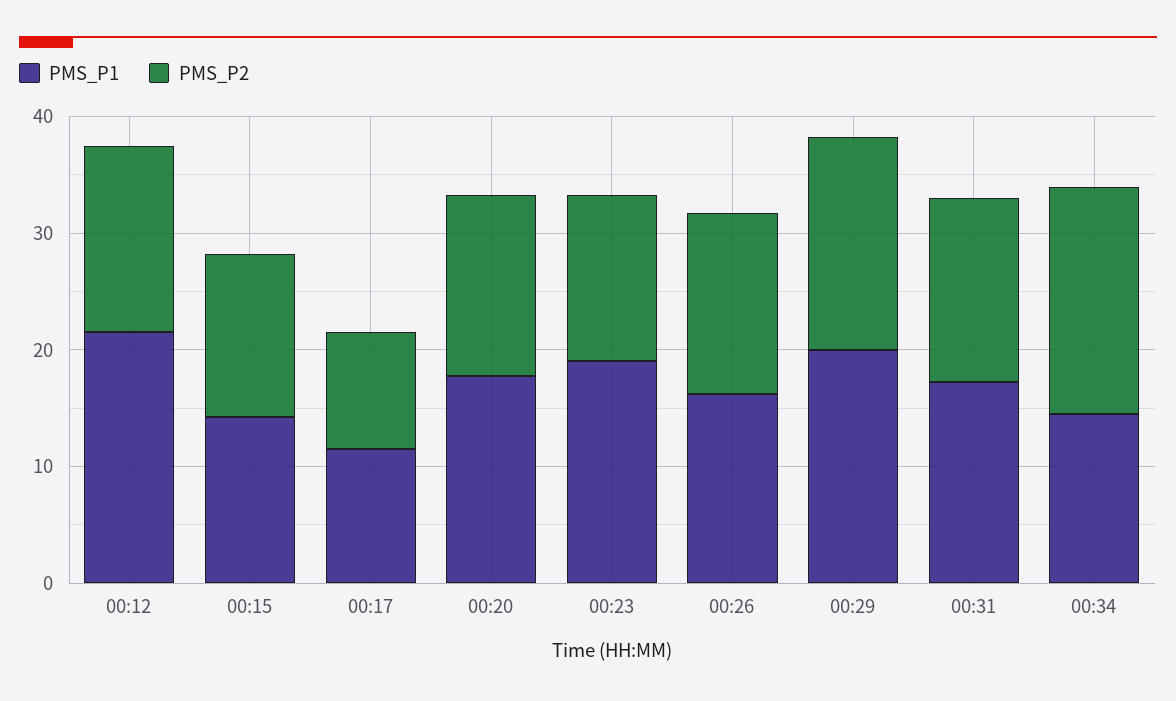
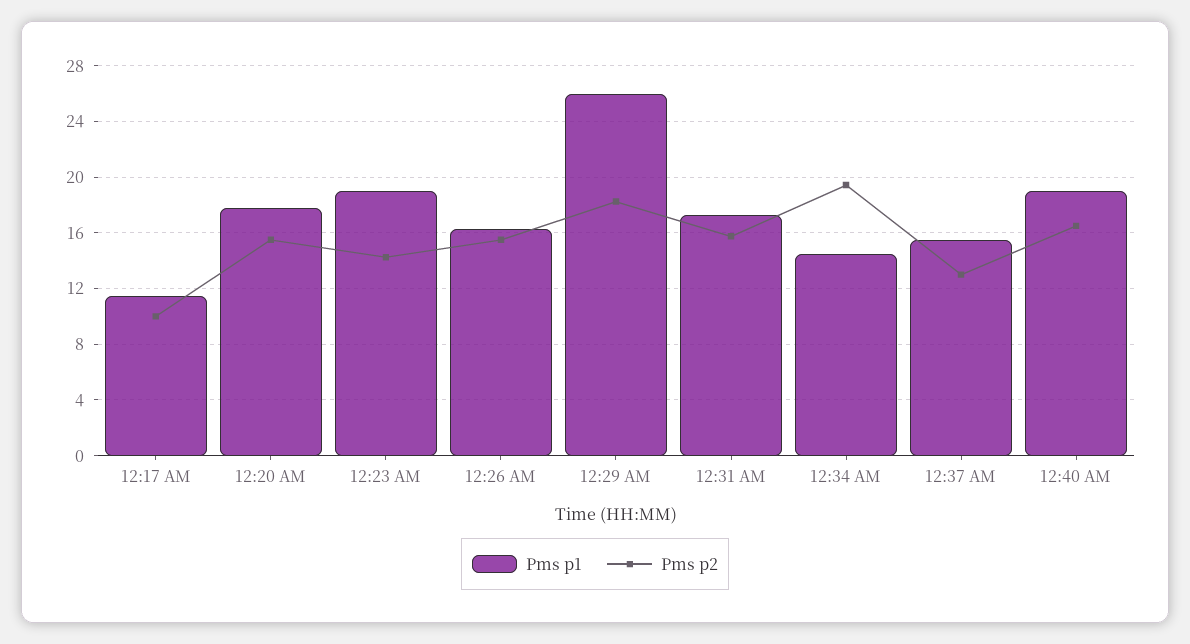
PMS_P1, 00:12: 22 -> none
PMS_P2, 00:12: 16 -> none
PMS_P1, 00:15: 14 -> none
PMS_P2, 00:15: 14 -> none
PMS_P1, 00:29: 20 -> 26
PMS_P1, 12:37 AM: none -> 15.5
PMS_P2, 12:37 AM: none -> 13
PMS_P1, 12:40 AM: none -> 19
PMS_P2, 12:40 AM: none -> 16.5

